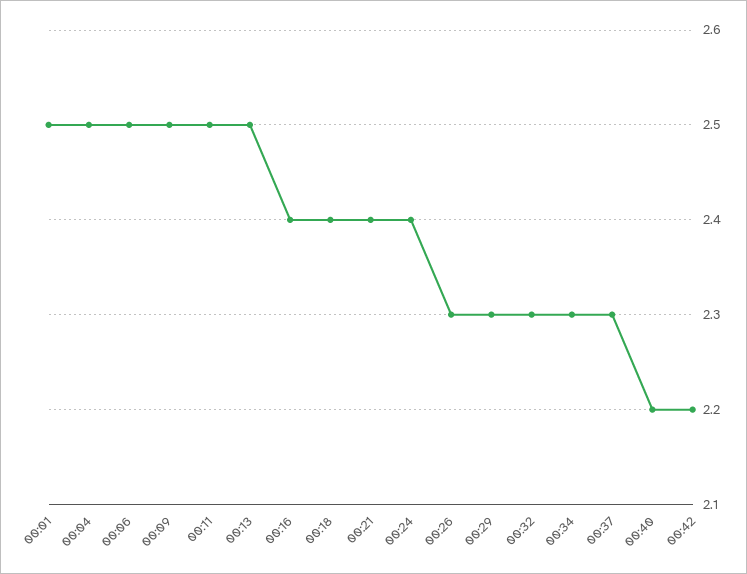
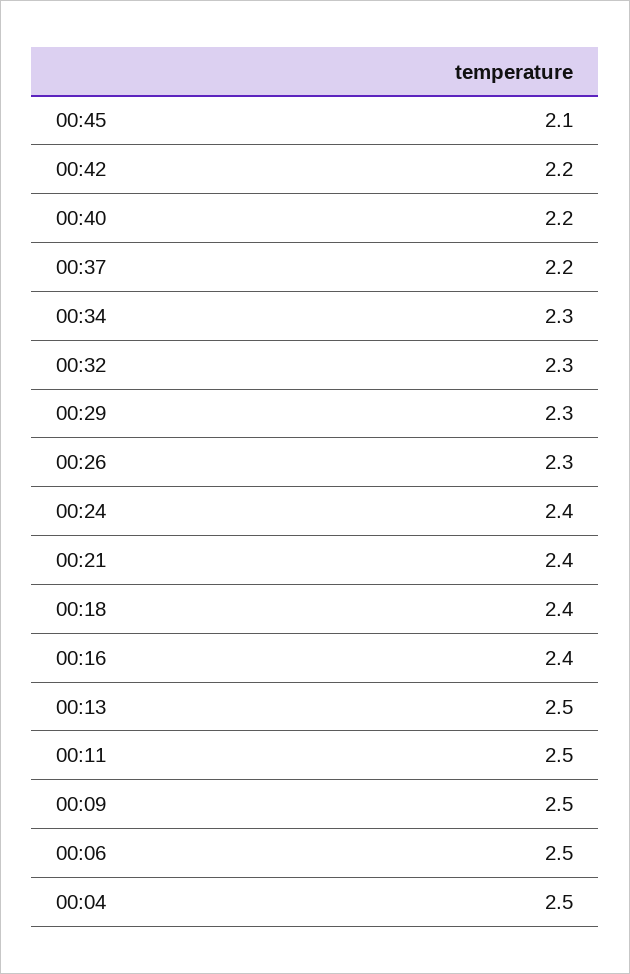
00:01: 2.5 -> none
00:37: 2.3 -> 2.2
00:45: none -> 2.1

